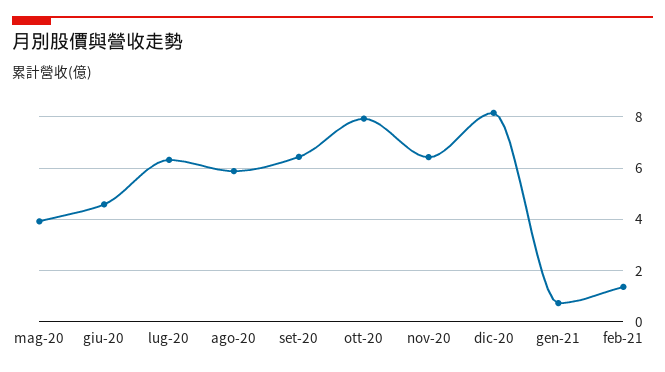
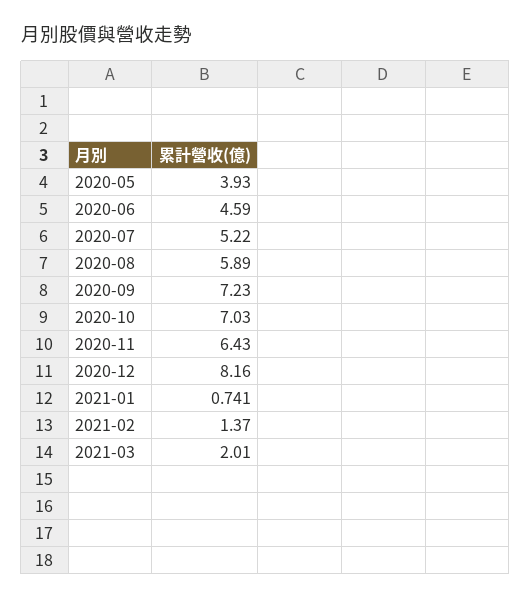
lug-20: 6.25 -> 5.22
set-20: 6.5 -> 7.23
ott-20: 8 -> 7.03
2021-03: none -> 2.01

